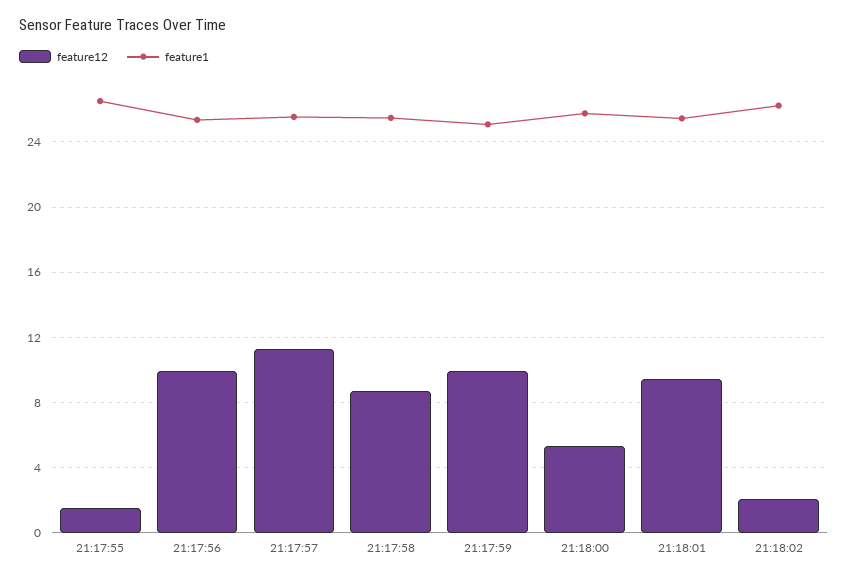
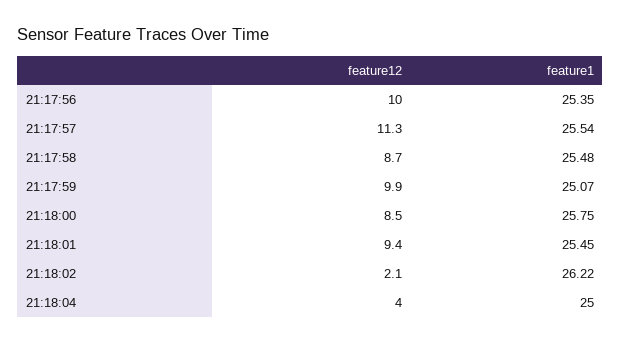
feature12, 21:17:55: 1.5 -> none
feature1, 21:17:55: 26.5 -> none
feature12, 21:18:00: 5.5 -> 8.5
feature12, 21:18:04: none -> 4
feature1, 21:18:04: none -> 25

